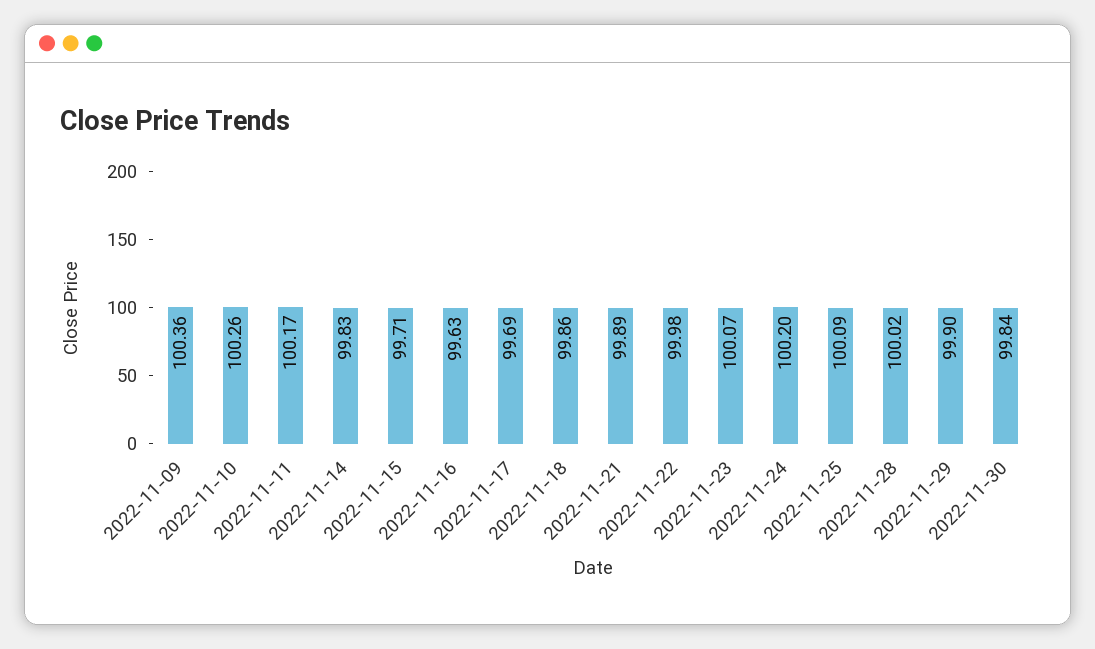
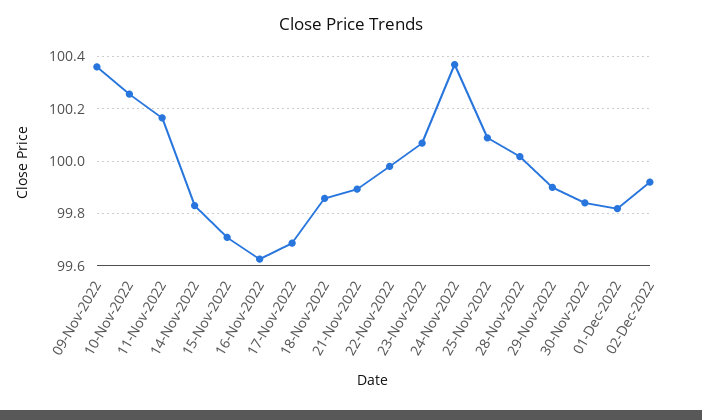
2022-11-24: 100.2 -> 100.375
01-Dec-2022: none -> 99.825
02-Dec-2022: none -> 99.925

